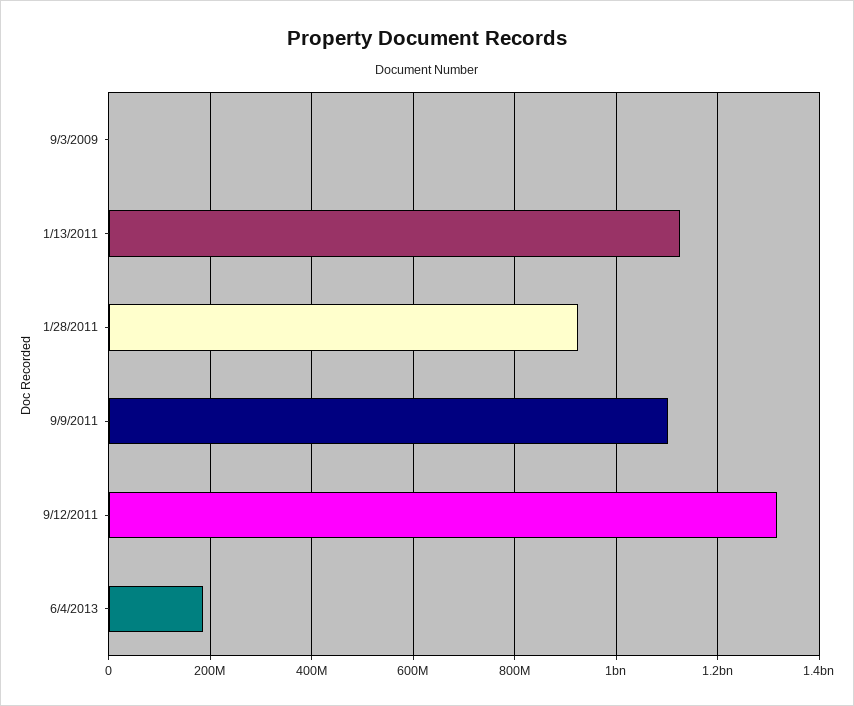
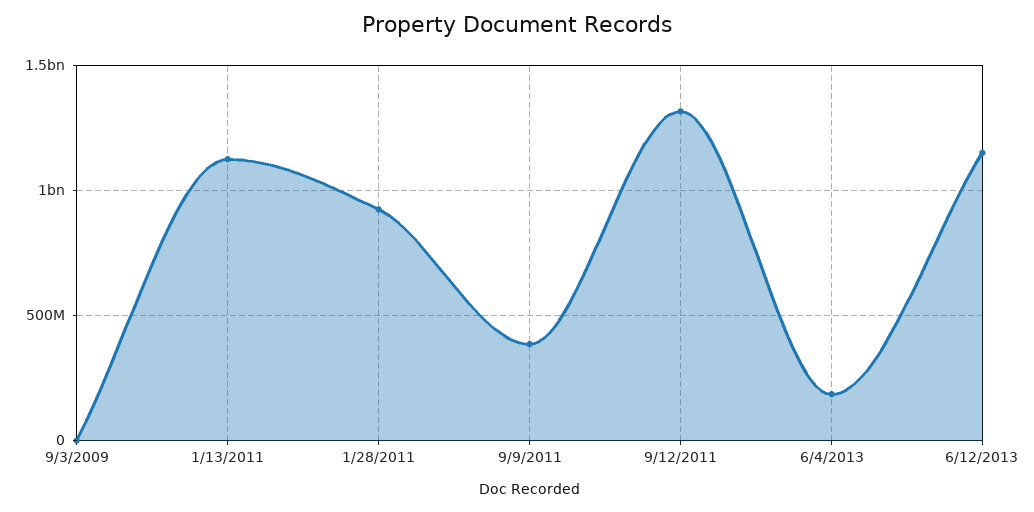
9/9/2011: 1100000000 -> 400000000
6/12/2013: none -> 1150000000

